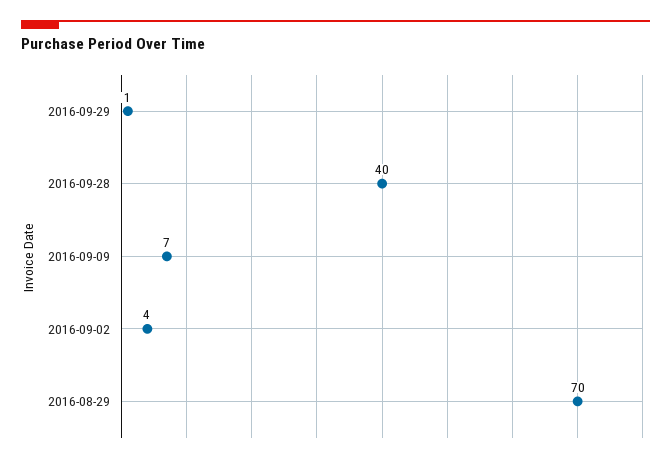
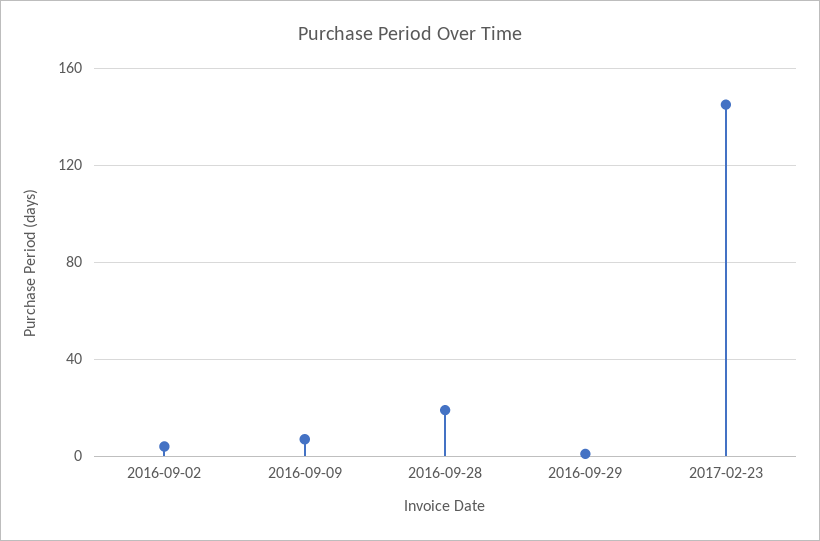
2016-09-28: 40 -> 20
2016-08-29: 70 -> none
2017-02-23: none -> 145

